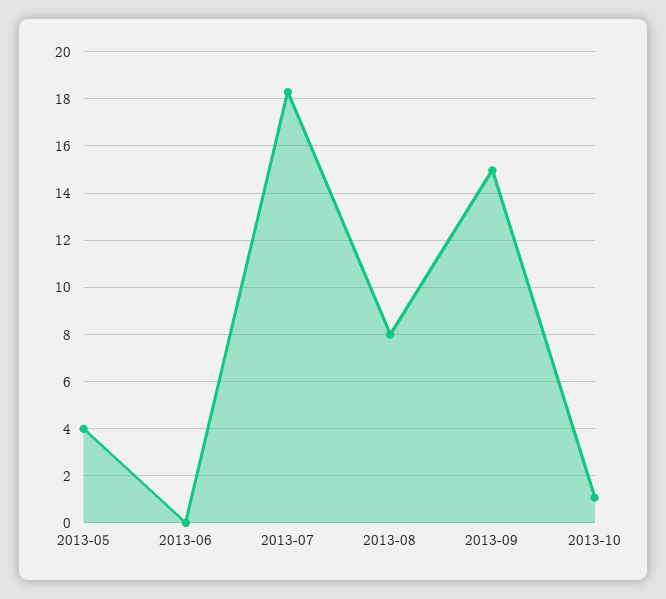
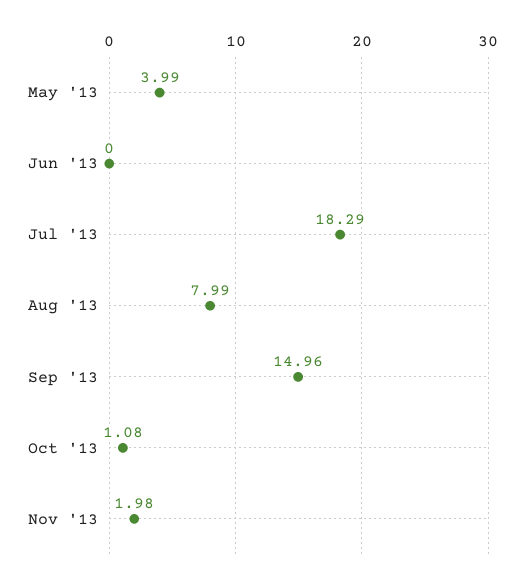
Nov '13: none -> 1.98

